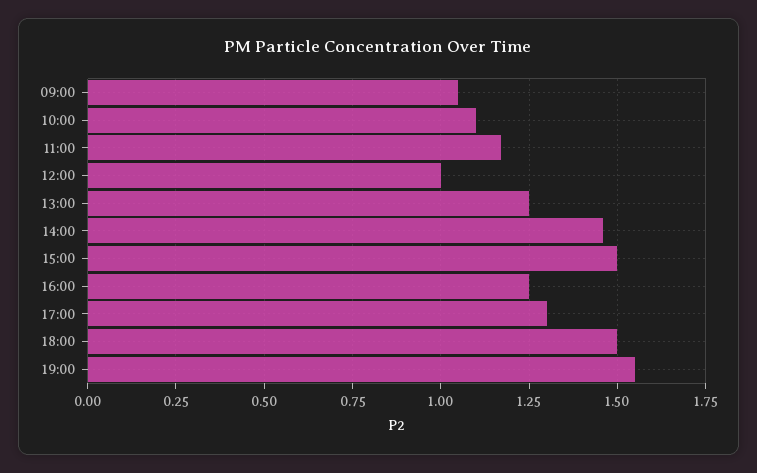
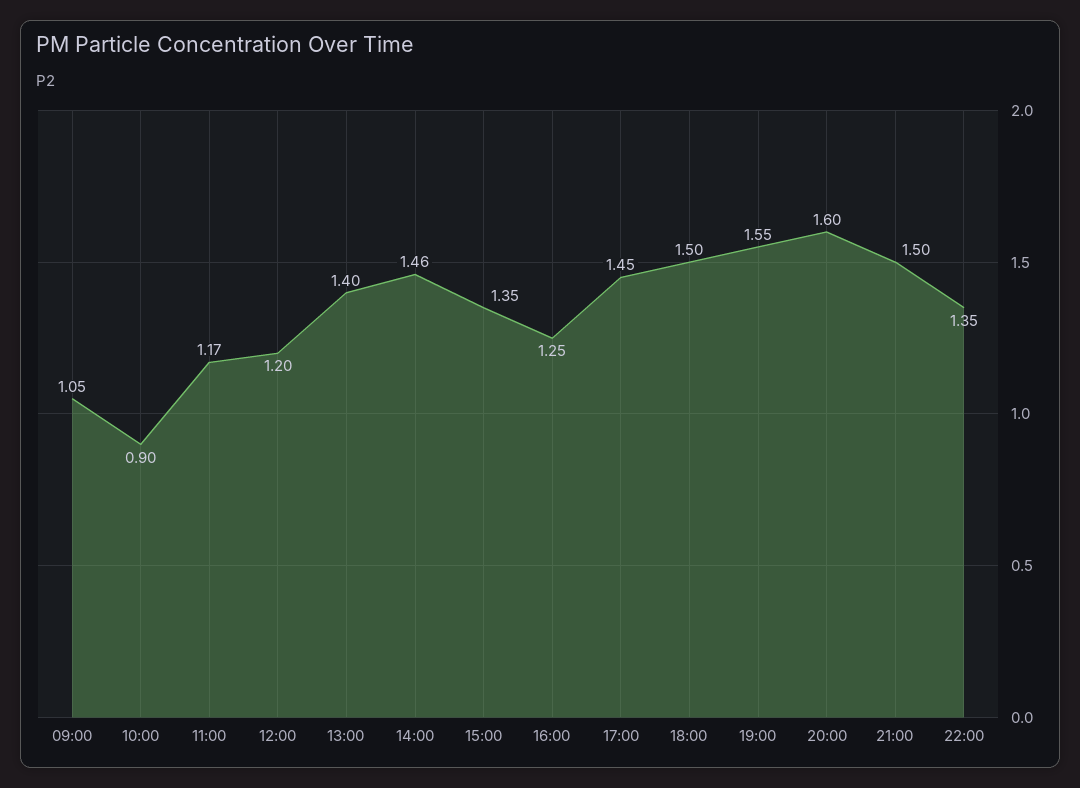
10:00: 1.1 -> 0.9
12:00: 1 -> 1.2
13:00: 1.25 -> 1.4
15:00: 1.5 -> 1.35
17:00: 1.3 -> 1.45
20:00: none -> 1.6
21:00: none -> 1.5
22:00: none -> 1.35

